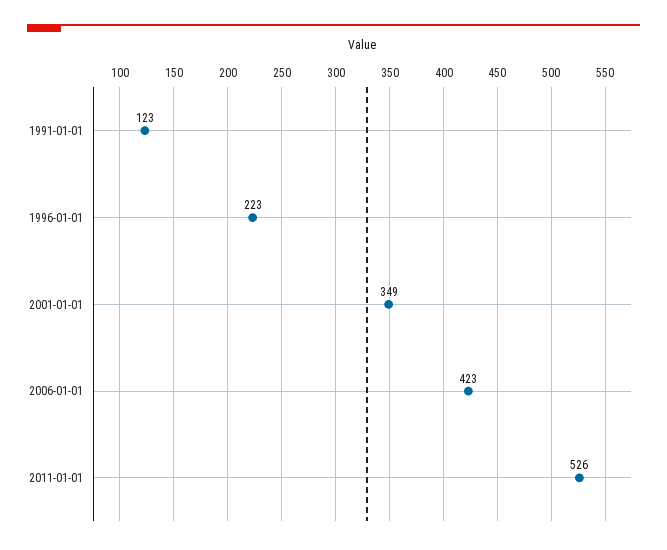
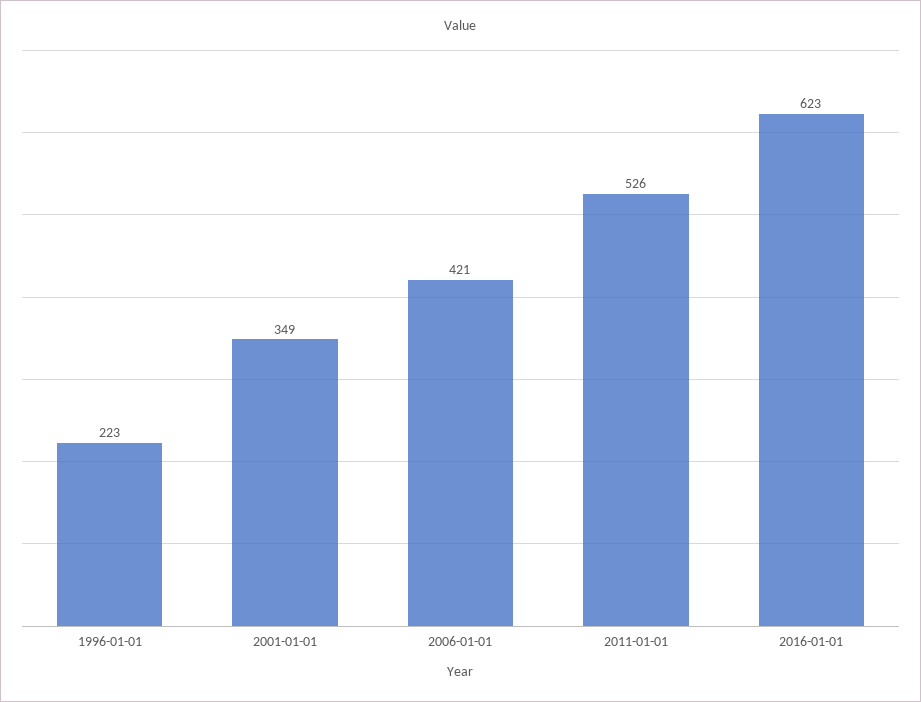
1991-01-01: 123 -> none
2006-01-01: 423 -> 421
2016-01-01: none -> 623

